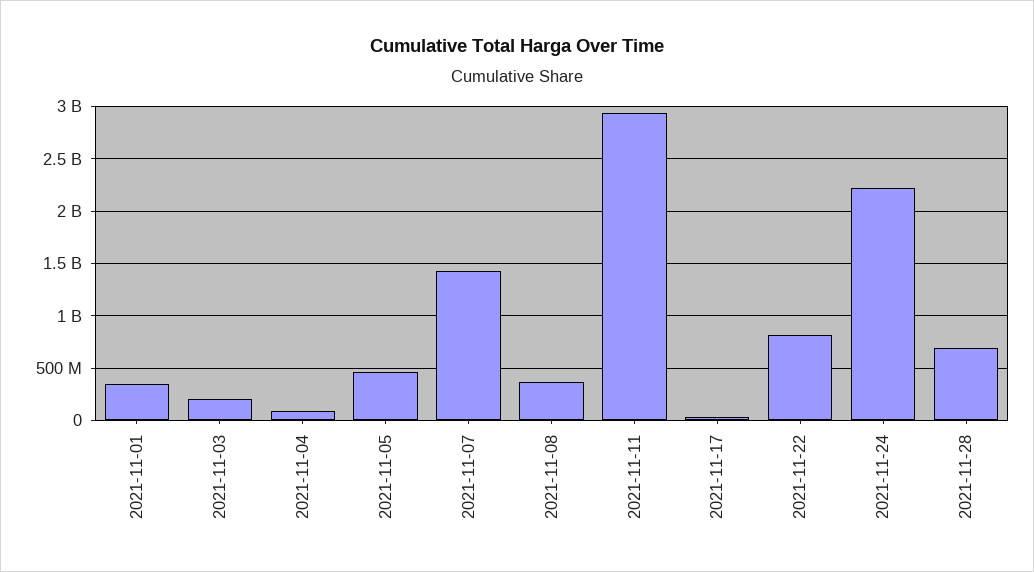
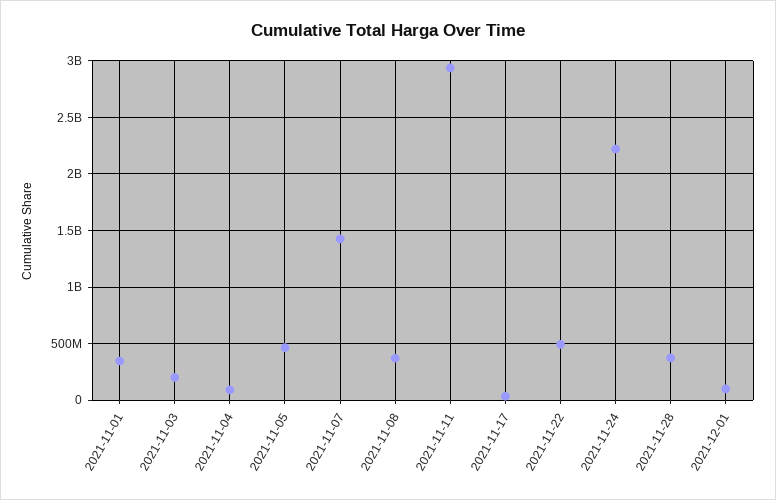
2021-11-22: 800000000 -> 500000000
2021-11-28: 700000000 -> 400000000
2021-12-01: none -> 100000000

